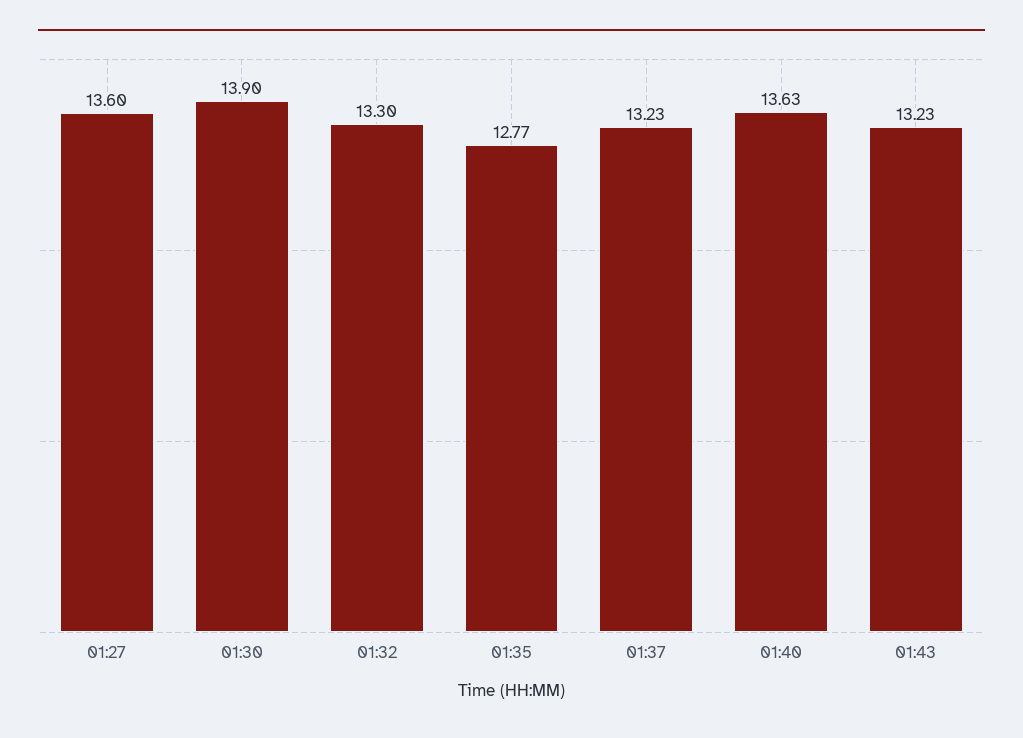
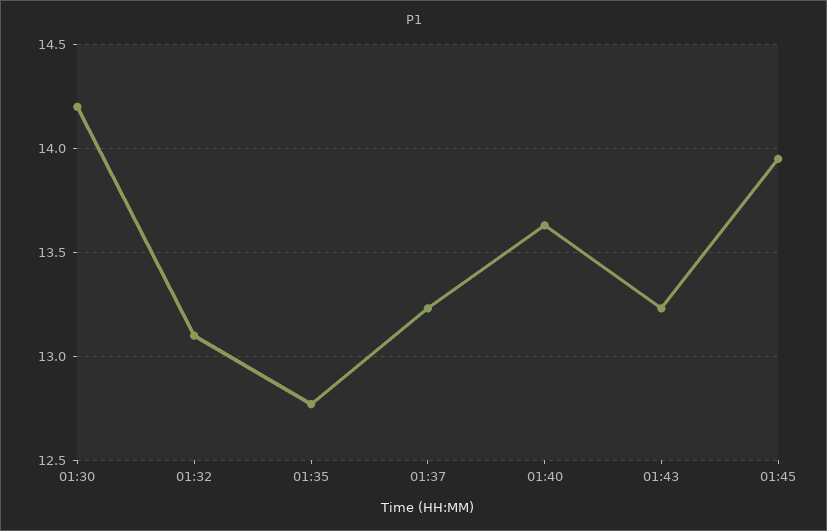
01:27: 13.6 -> none
01:30: 13.9 -> 14.2
01:32: 13.3 -> 13.1
01:45: none -> 13.95

